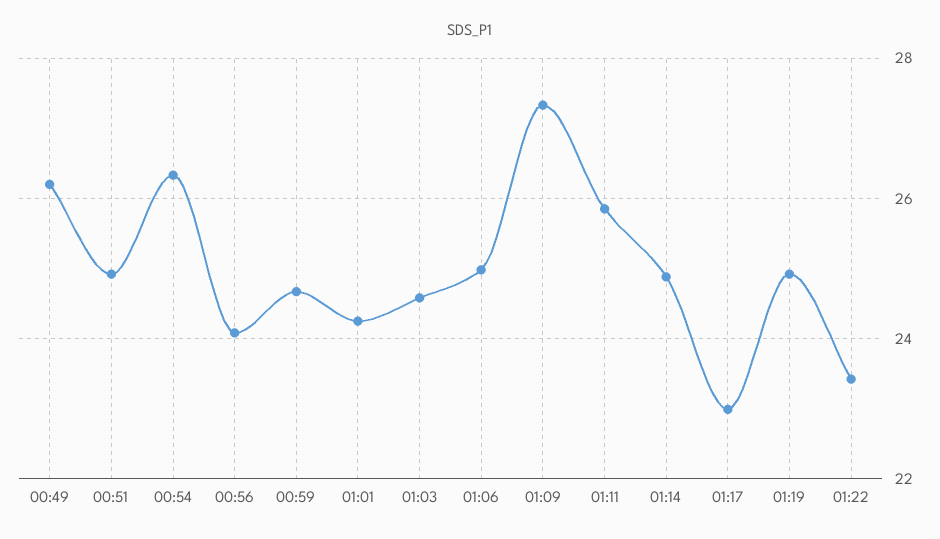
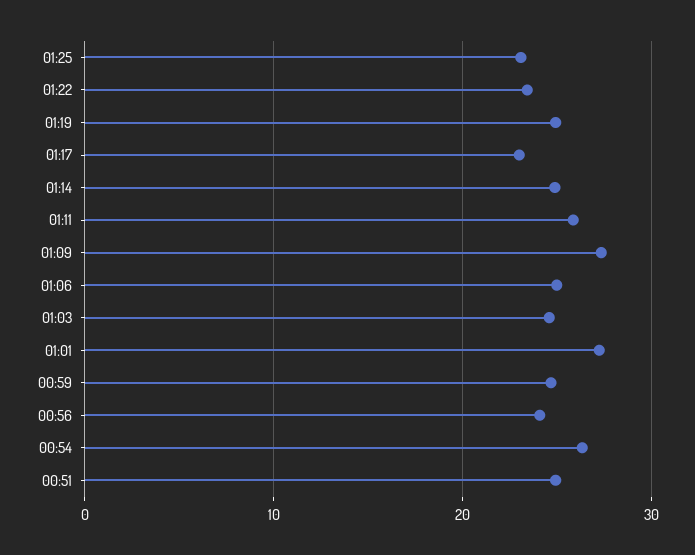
00:49: 26.2 -> none
01:01: 24.2 -> 27
01:25: none -> 23

